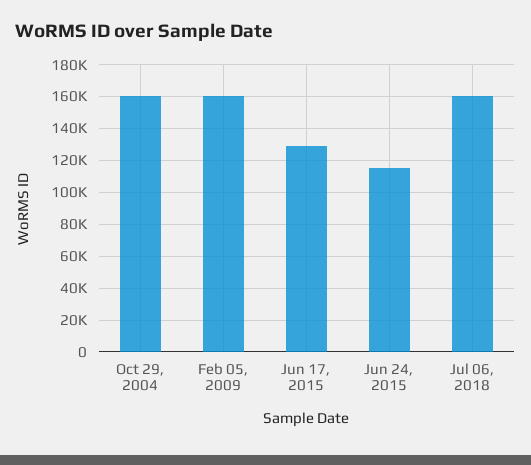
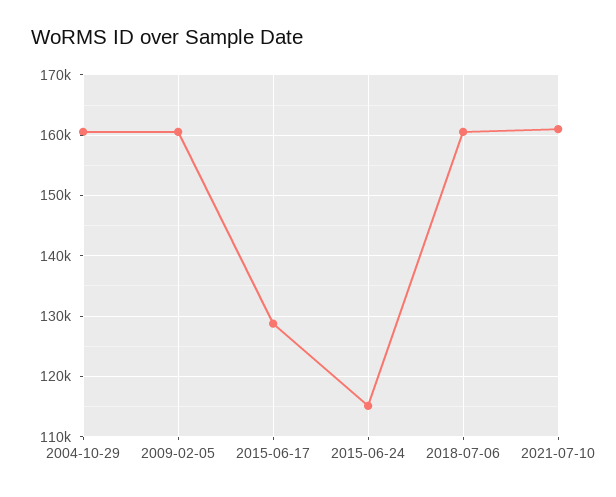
2021-07-10: none -> 161000

